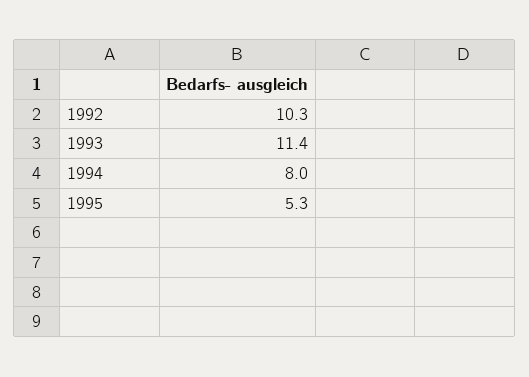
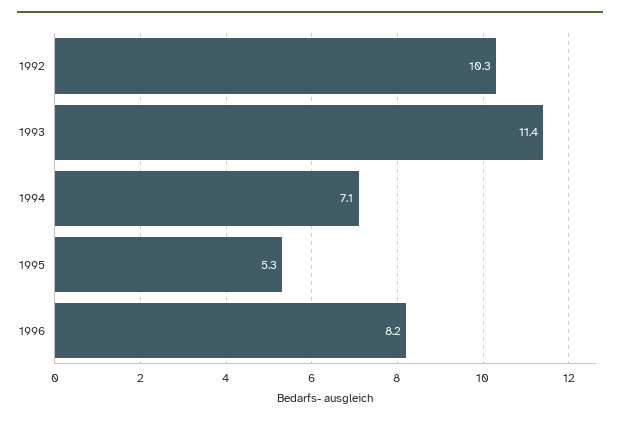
1994: 8 -> 7.1
1996: none -> 8.2

